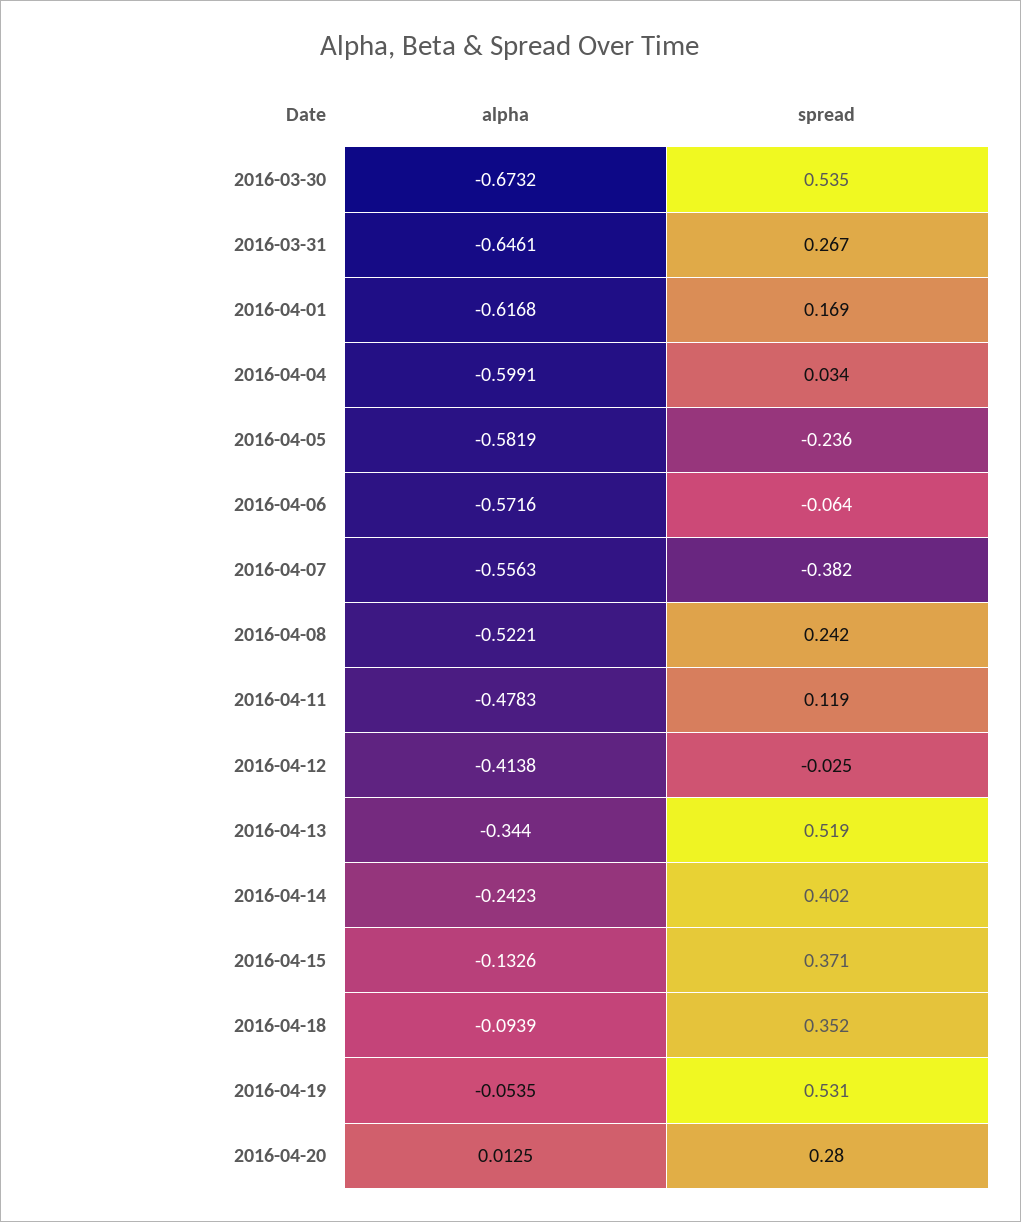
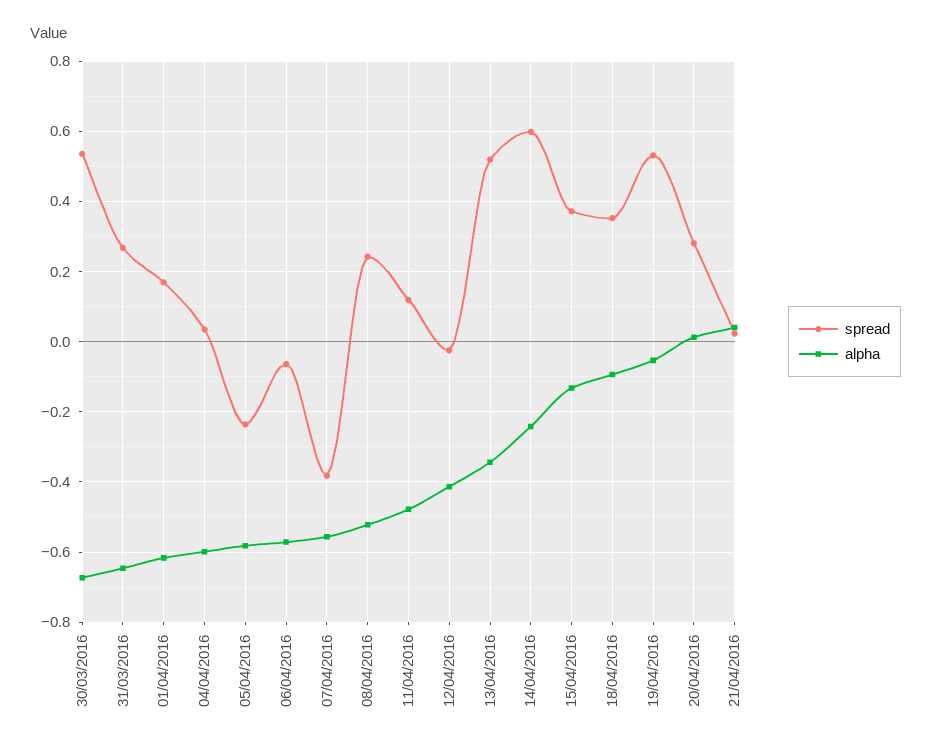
spread, 2016-04-14: 0.402 -> 0.6
spread, 21/04/2016: none -> 0.02
alpha, 21/04/2016: none -> 0.04

